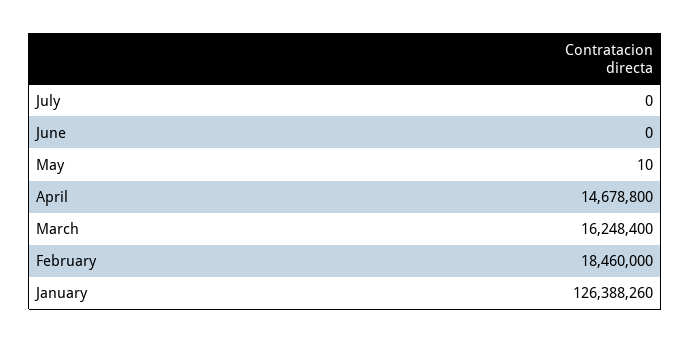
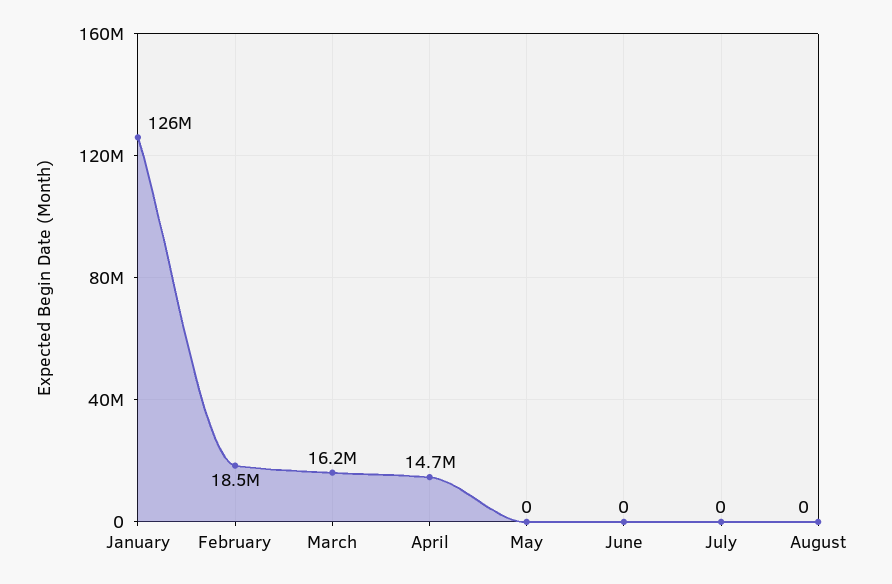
May: 10 -> 0
August: none -> 0

